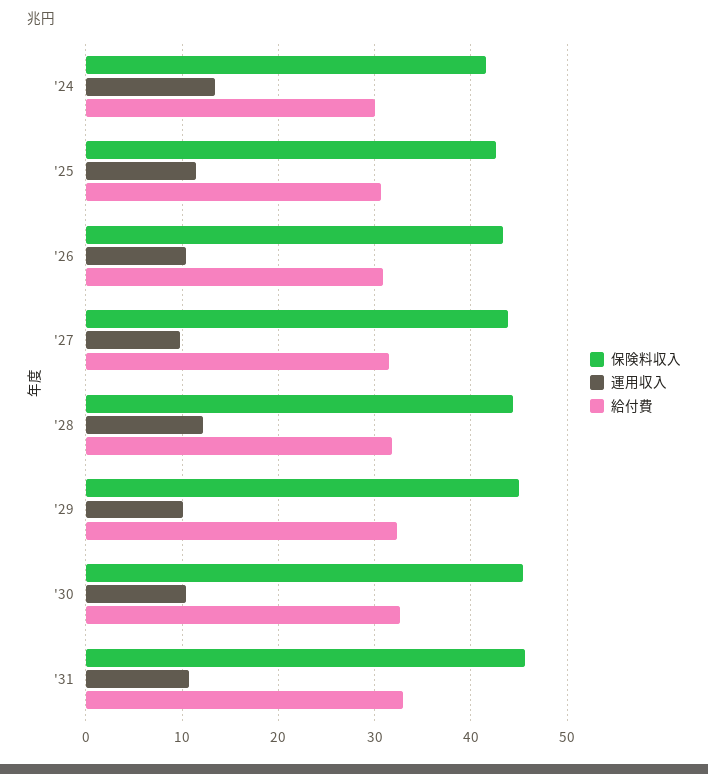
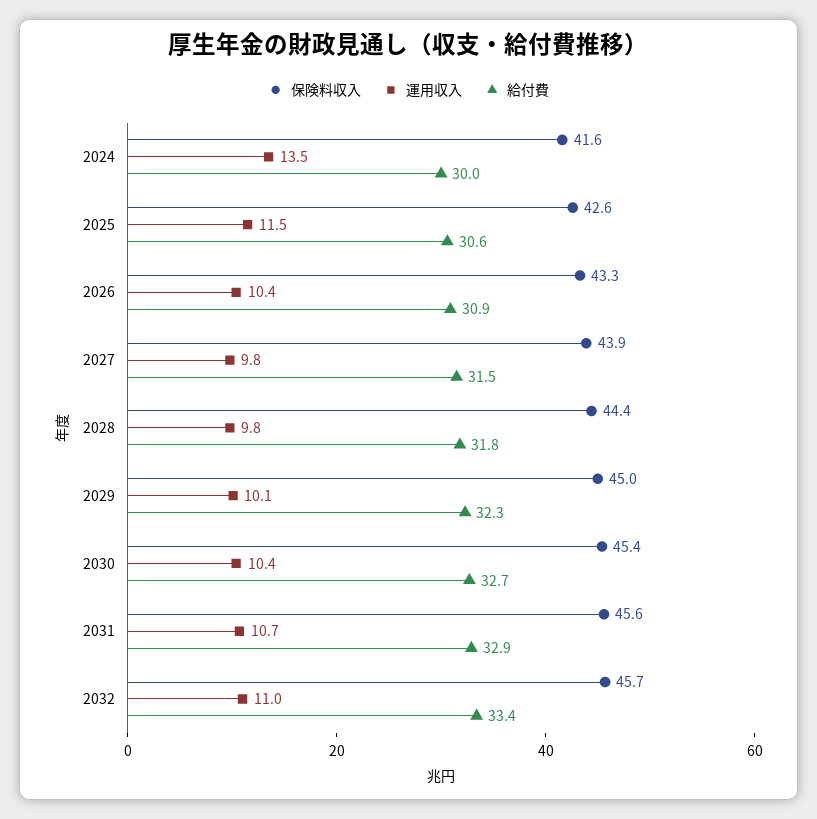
運用収入, '28: 12 -> 9.8
保険料収入, 2032: none -> 45.7
運用収入, 2032: none -> 11
給付費, 2032: none -> 33.4

